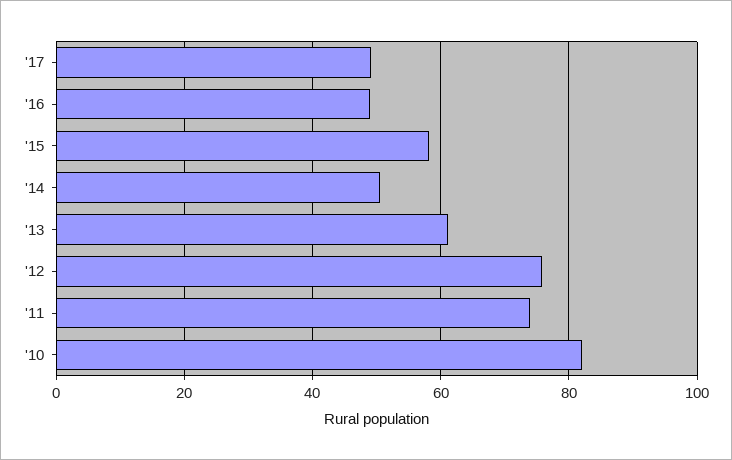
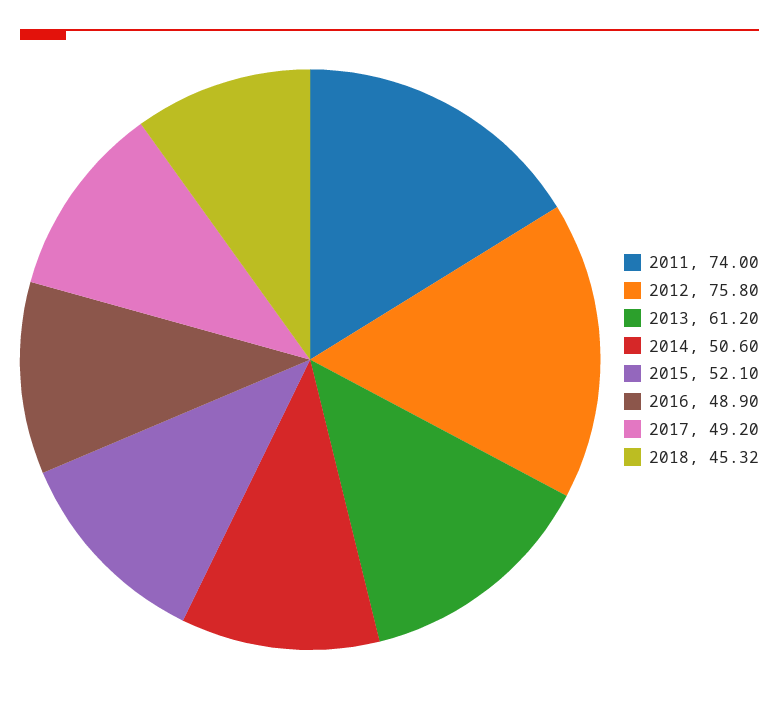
'15: 58 -> 52.1
'10: 82 -> none
2018: none -> 45.32

